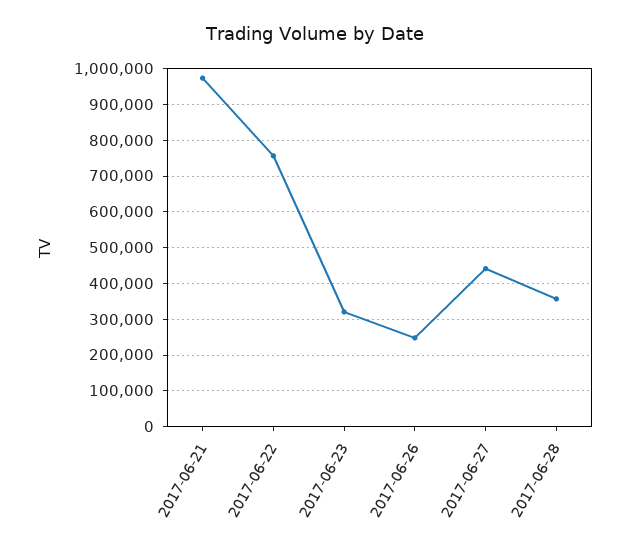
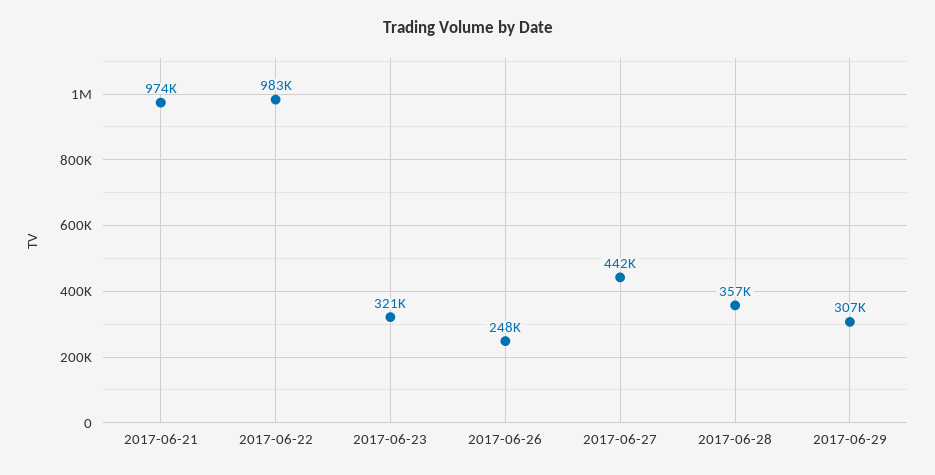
2017-06-22: 760000 -> 983000
2017-06-29: none -> 307000

